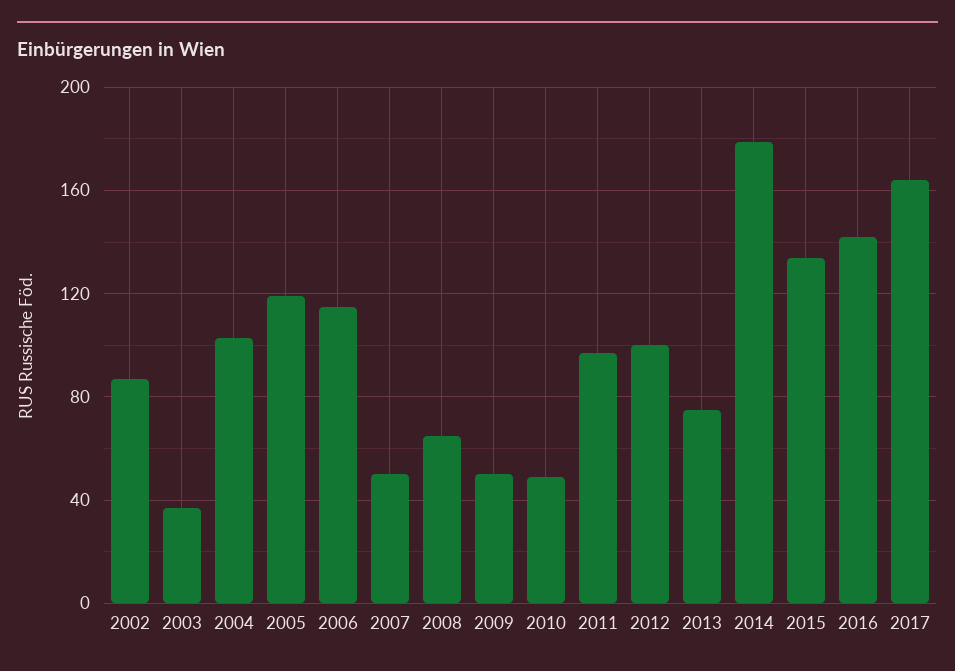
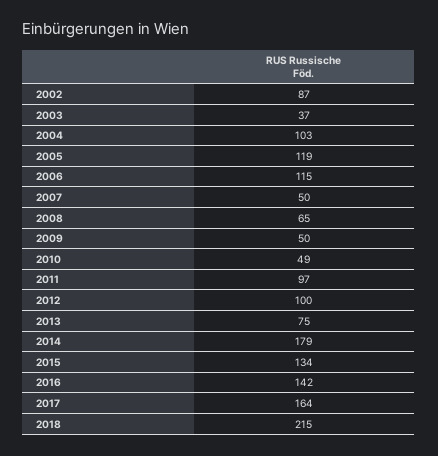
2018: none -> 215

